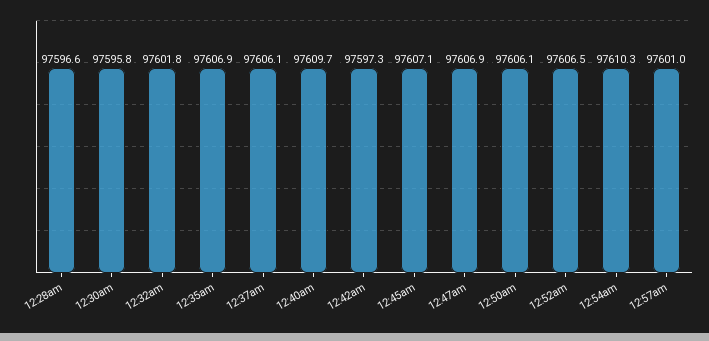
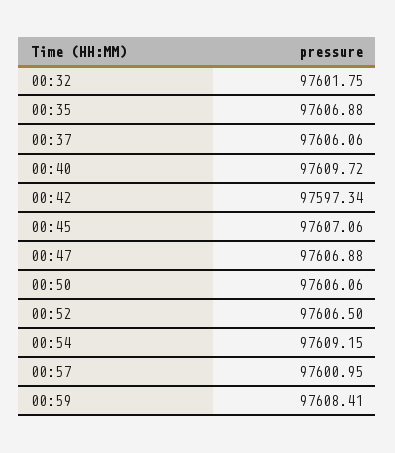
12:28am: 97596.6 -> none
12:30am: 97595.8 -> none
12:54am: 97610.3 -> 97609.15
00:59: none -> 97608.41

